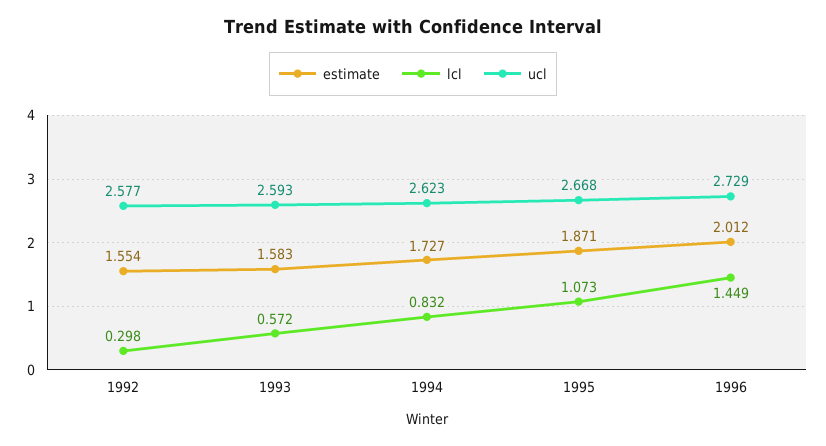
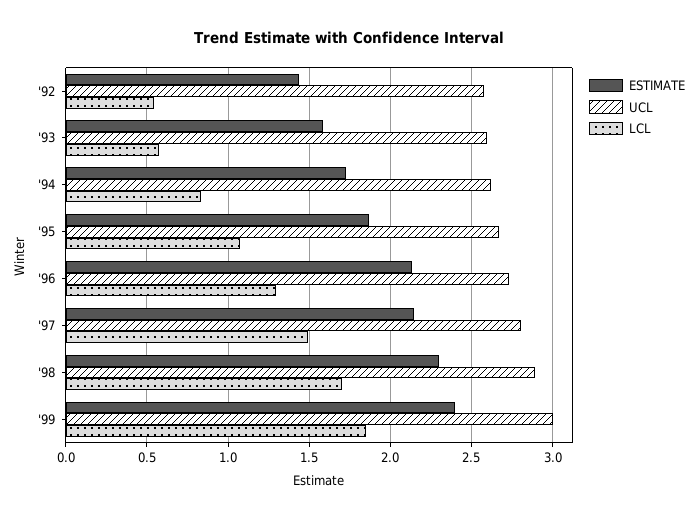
estimate, 1992: 1.554 -> 1.45
lcl, 1992: 0.298 -> 0.55
estimate, 1996: 2.012 -> 2.15
lcl, 1996: 1.449 -> 1.3
estimate, '97: none -> 2.15
ucl, '97: none -> 2.8
lcl, '97: none -> 1.5
estimate, '98: none -> 2.3
ucl, '98: none -> 2.9
lcl, '98: none -> 1.7
estimate, '99: none -> 2.4
ucl, '99: none -> 3
lcl, '99: none -> 1.85

